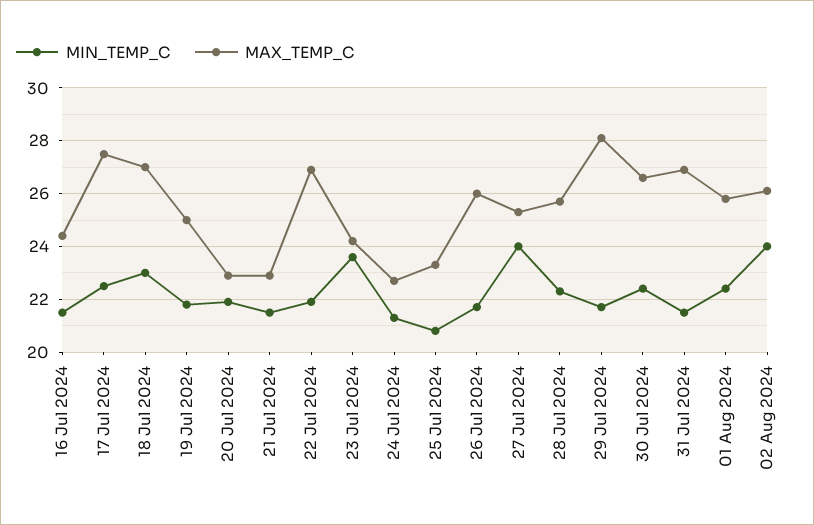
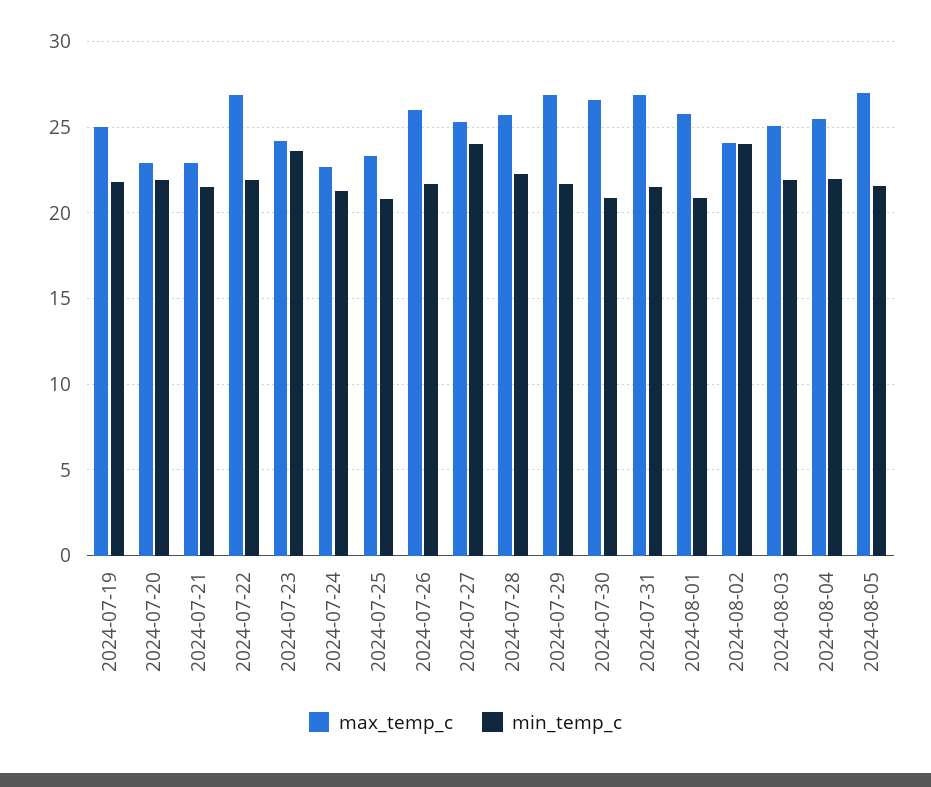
MIN_TEMP_C, 16 Jul 2024: 21.5 -> none
MAX_TEMP_C, 16 Jul 2024: 24.5 -> none
MIN_TEMP_C, 17 Jul 2024: 22.5 -> none
MAX_TEMP_C, 17 Jul 2024: 27.5 -> none
MIN_TEMP_C, 18 Jul 2024: 23 -> none
MAX_TEMP_C, 18 Jul 2024: 27 -> none
MAX_TEMP_C, 29 Jul 2024: 28 -> 27
MIN_TEMP_C, 30 Jul 2024: 22.5 -> 21
MIN_TEMP_C, 01 Aug 2024: 22.5 -> 21
MAX_TEMP_C, 02 Aug 2024: 26 -> 24
MAX_TEMP_C, 2024-08-03: none -> 25
MIN_TEMP_C, 2024-08-03: none -> 22
MAX_TEMP_C, 2024-08-04: none -> 25.5
MIN_TEMP_C, 2024-08-04: none -> 22
MAX_TEMP_C, 2024-08-05: none -> 27
MIN_TEMP_C, 2024-08-05: none -> 21.5

